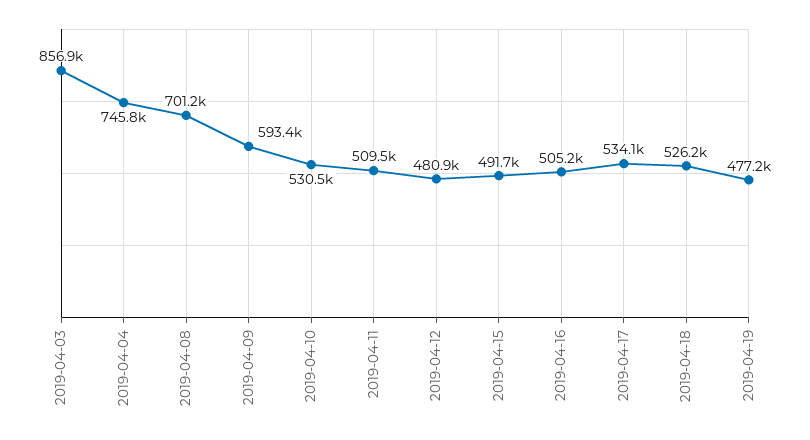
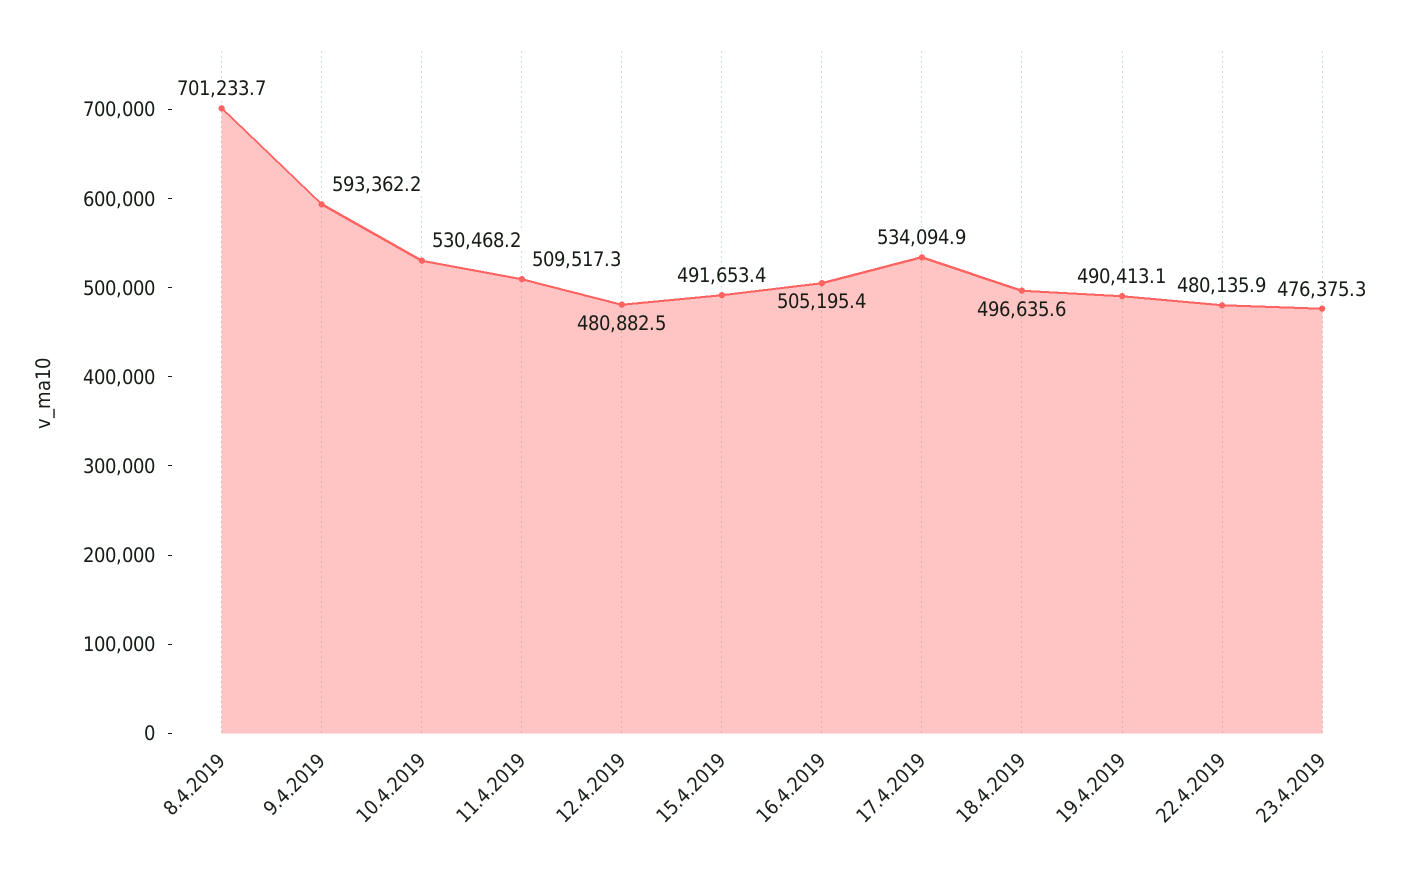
2019-04-03: 856900 -> none
2019-04-04: 745800 -> none
2019-04-18: 526200 -> 496635.6
2019-04-19: 477200 -> 490413.1
22.4.2019: none -> 480135.9
23.4.2019: none -> 476375.3

